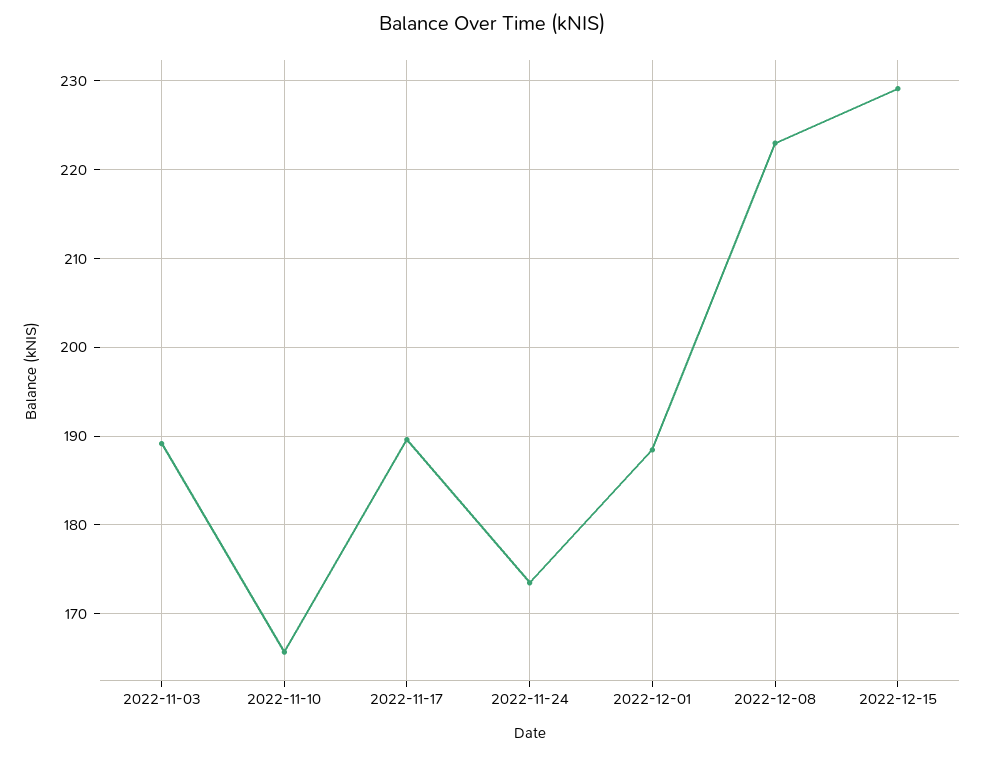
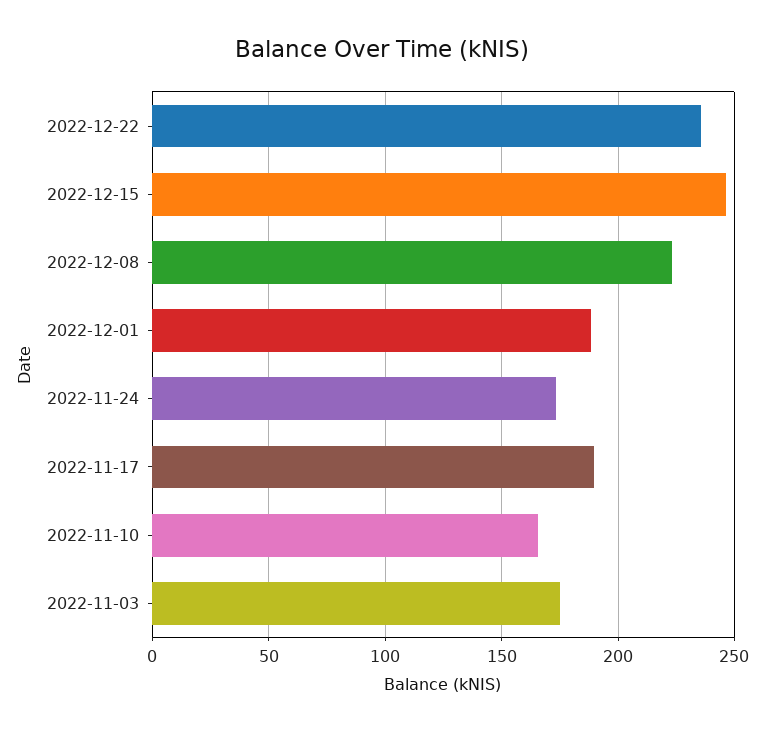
2022-11-03: 189 -> 175
2022-12-15: 229 -> 245
2022-12-22: none -> 235

